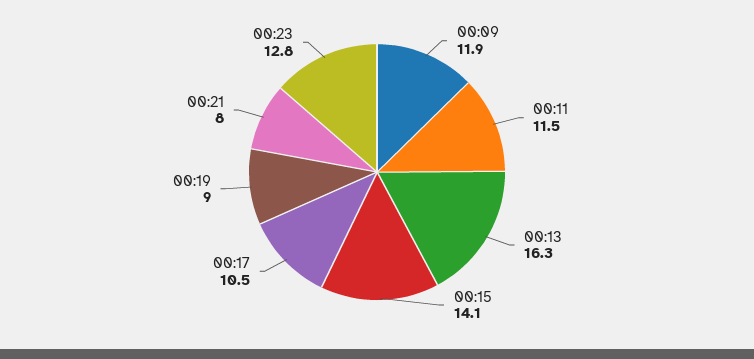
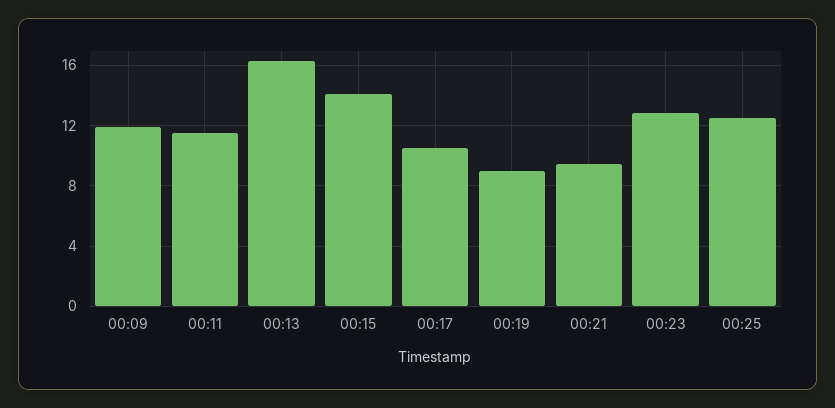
00:21: 8 -> 9.5
00:25: none -> 12.5

